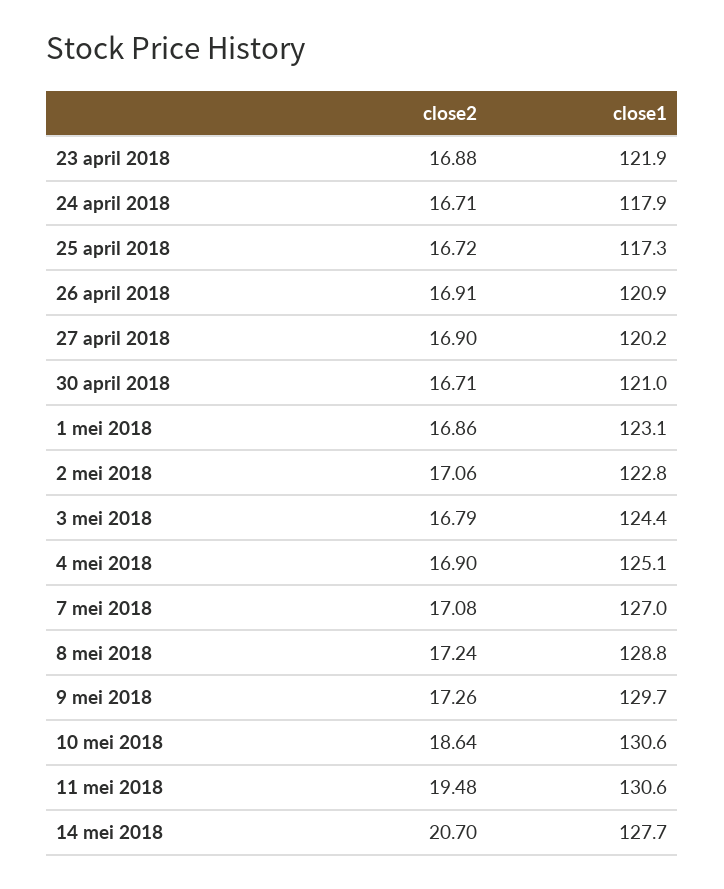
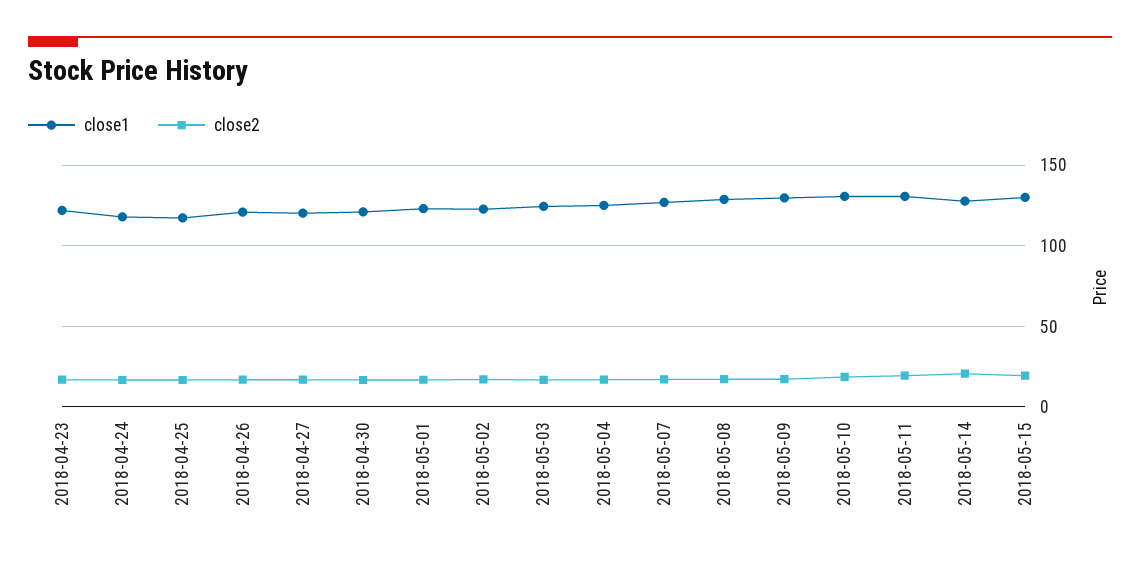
close1, 2018-05-15: none -> 130
close2, 2018-05-15: none -> 20

